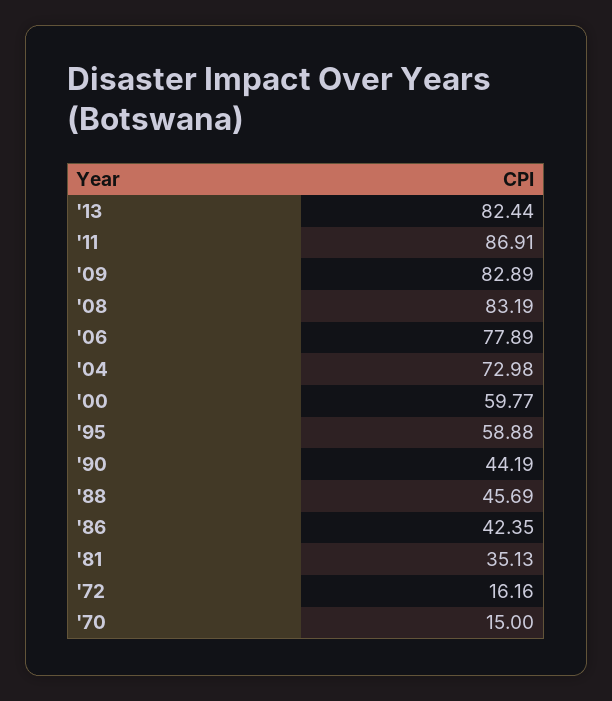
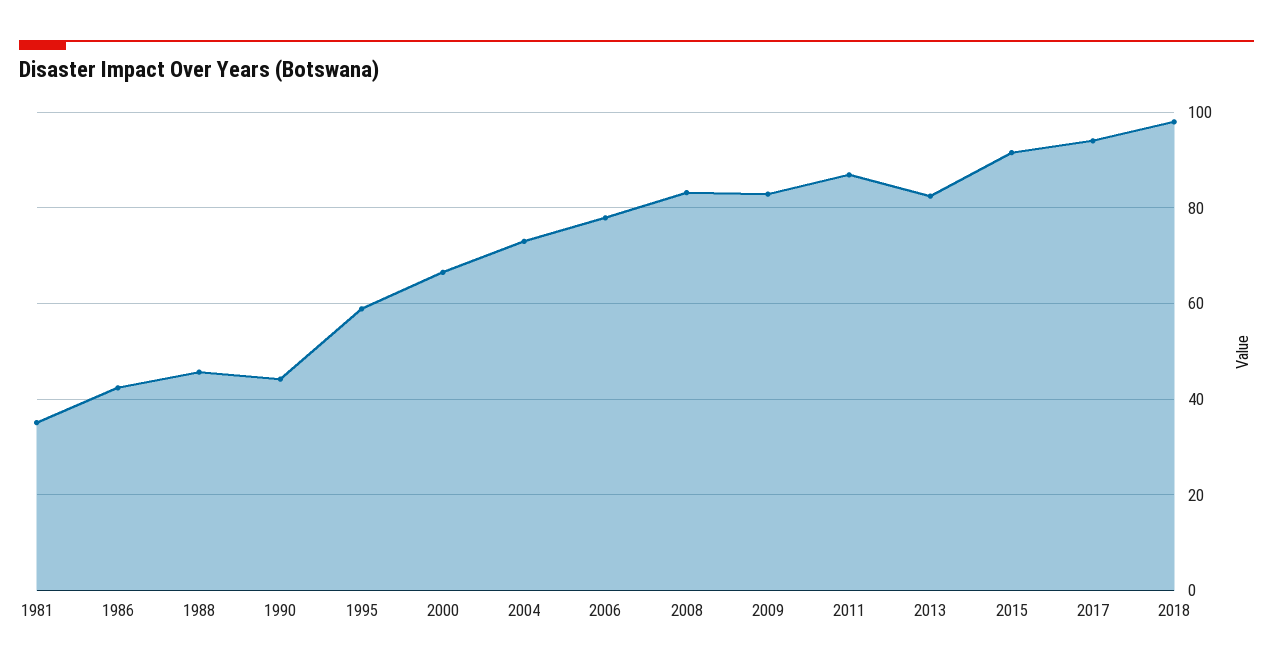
'00: 59.77 -> 66
'72: 16.16 -> none
'70: 15 -> none
2015: none -> 92
2017: none -> 94
2018: none -> 98

